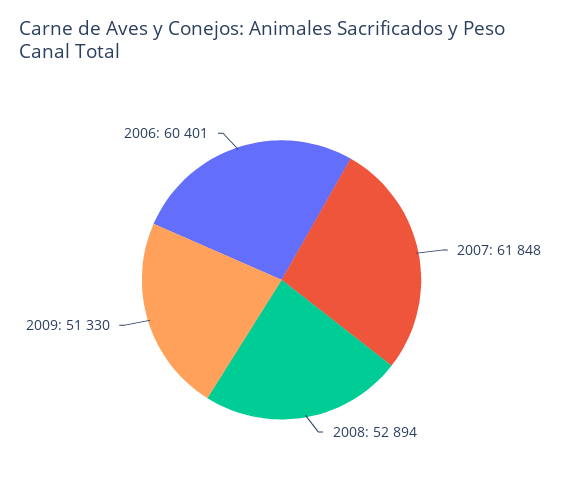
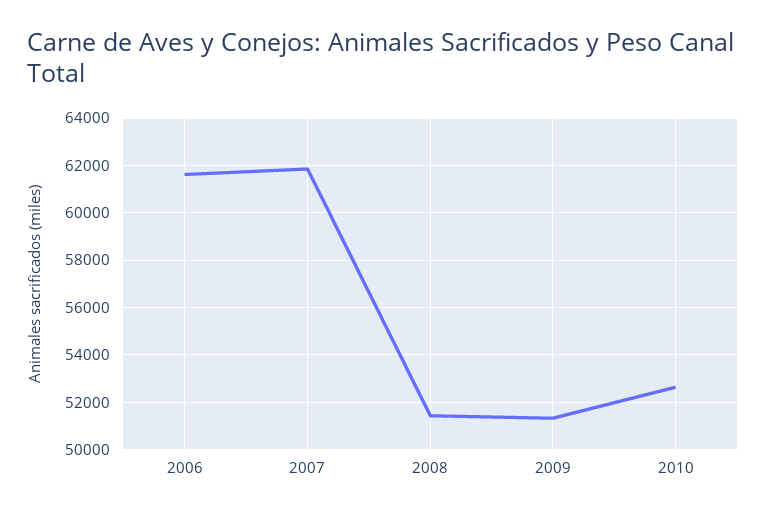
2008: 52894 -> 51500
2006: 60401 -> 61500
2010: none -> 52500

